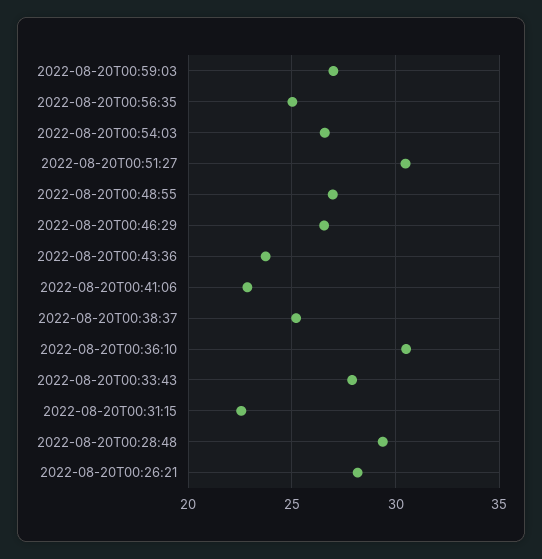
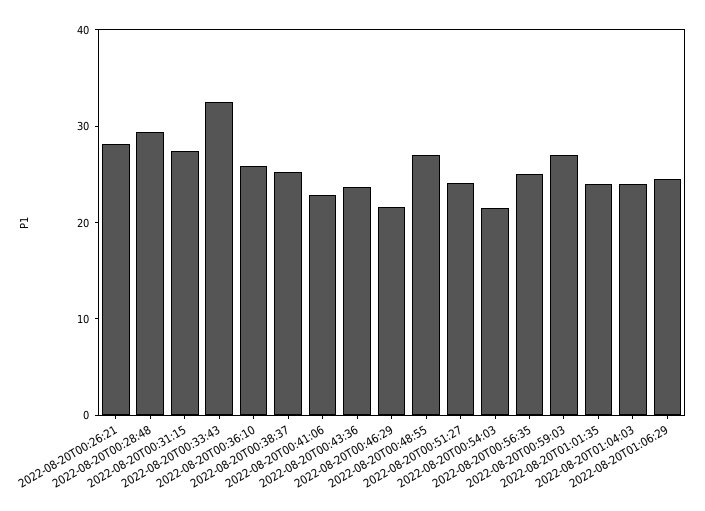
2022-08-20T00:54:03: 26.5 -> 22
2022-08-20T00:51:27: 30.5 -> 24
2022-08-20T00:46:29: 26.5 -> 22
2022-08-20T00:36:10: 30.5 -> 26
2022-08-20T00:33:43: 28 -> 32
2022-08-20T00:31:15: 22.5 -> 28
2022-08-20T01:01:35: none -> 24
2022-08-20T01:04:03: none -> 24
2022-08-20T01:06:29: none -> 24

